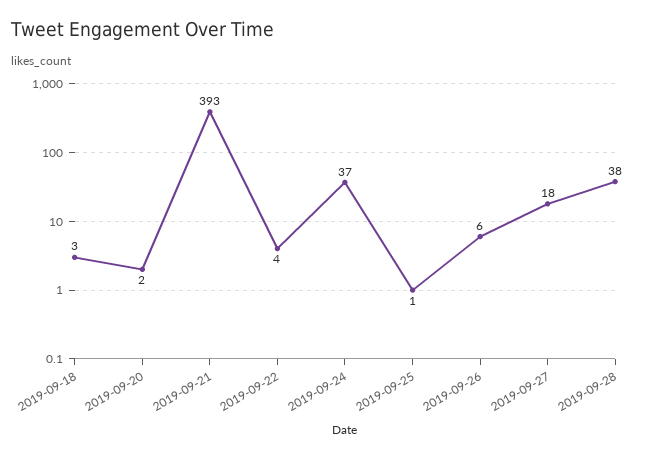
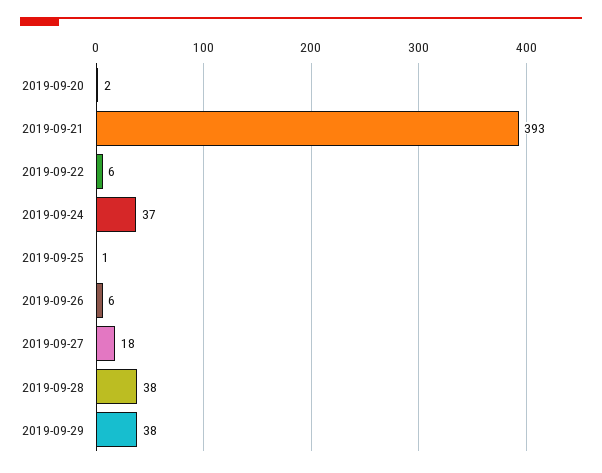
2019-09-18: 3 -> none
2019-09-22: 4 -> 6
2019-09-29: none -> 38

